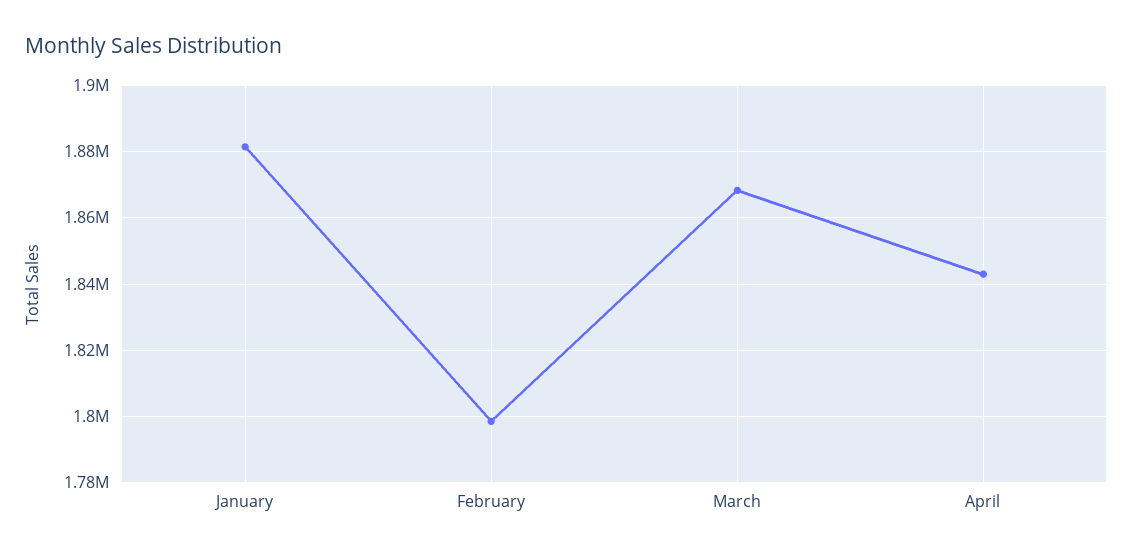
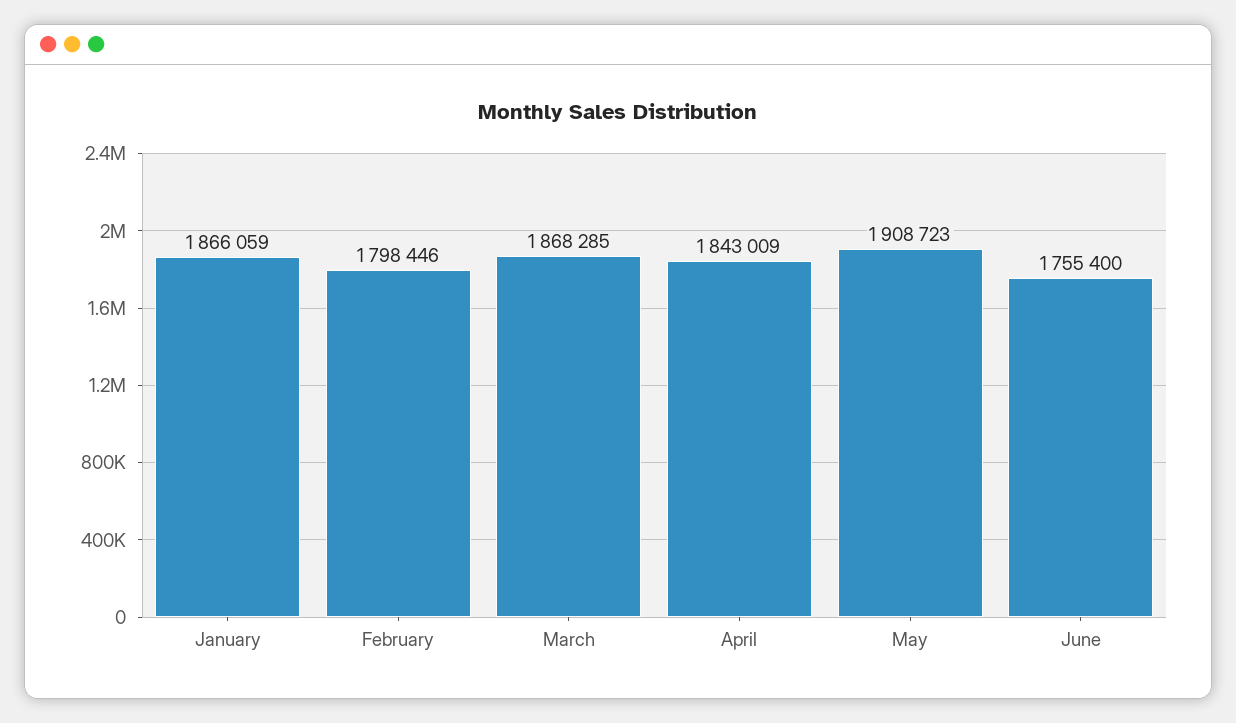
January: 1882000 -> 1866059
May: none -> 1908723
June: none -> 1755400

